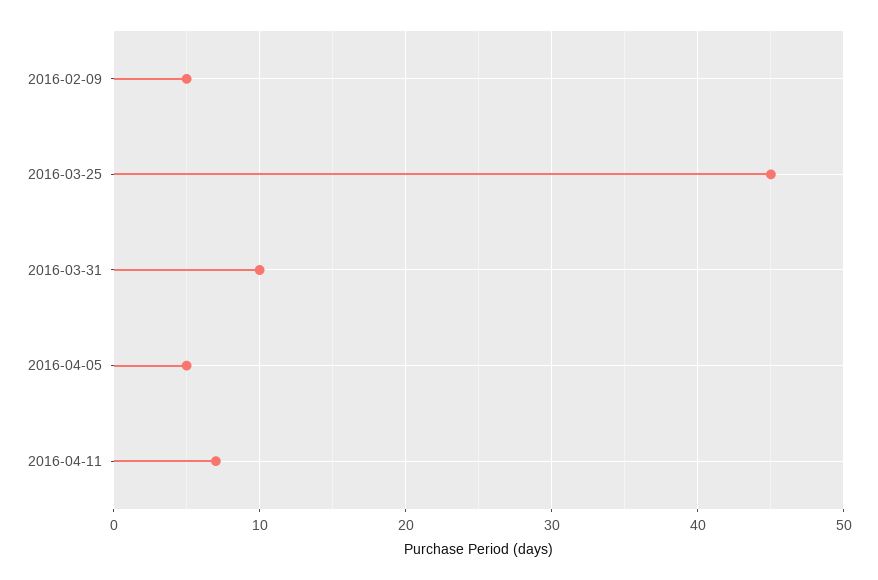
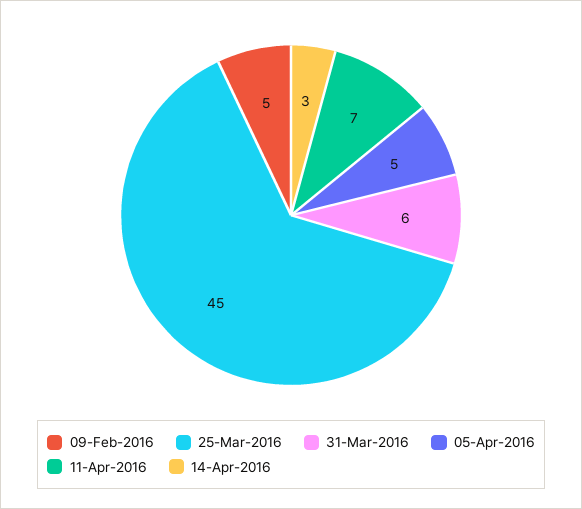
2016-03-31: 10 -> 6
14-Apr-2016: none -> 3

